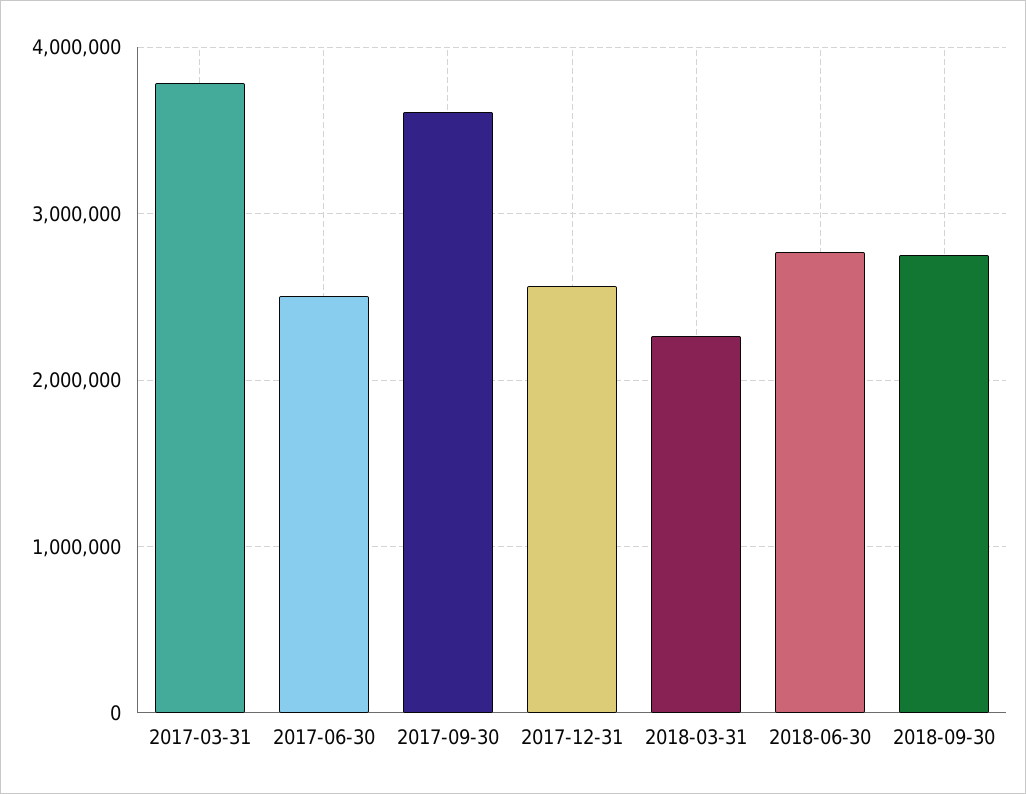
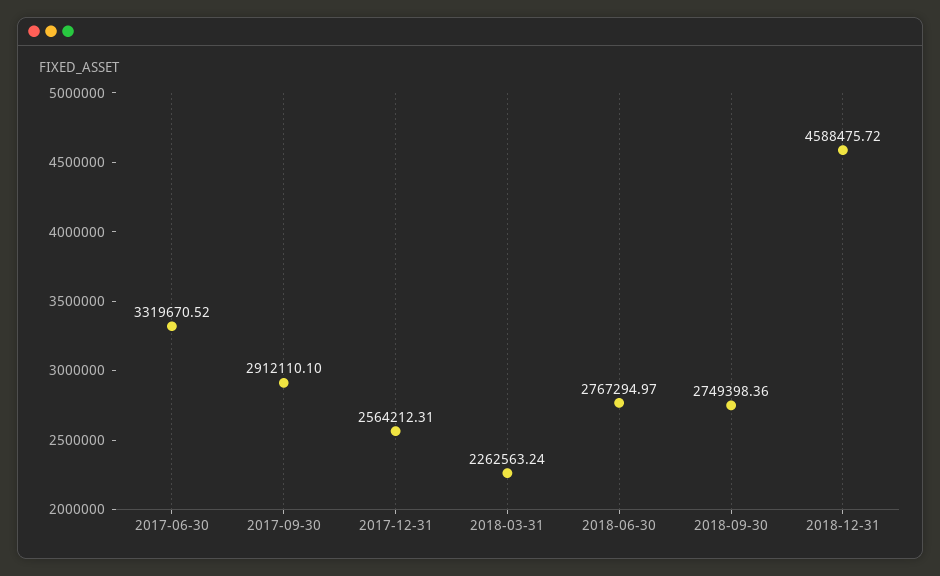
2017-03-31: 3800000 -> none
2017-06-30: 2500000 -> 3319670.52
2017-09-30: 3600000 -> 2912110.1
2018-12-31: none -> 4588475.72

